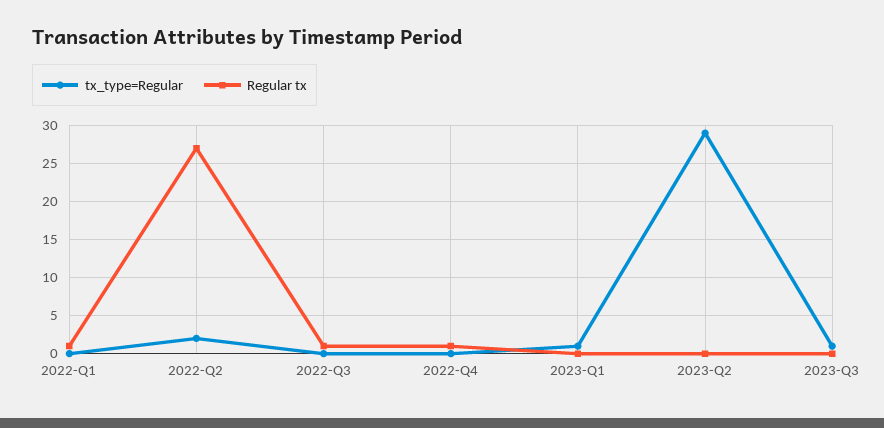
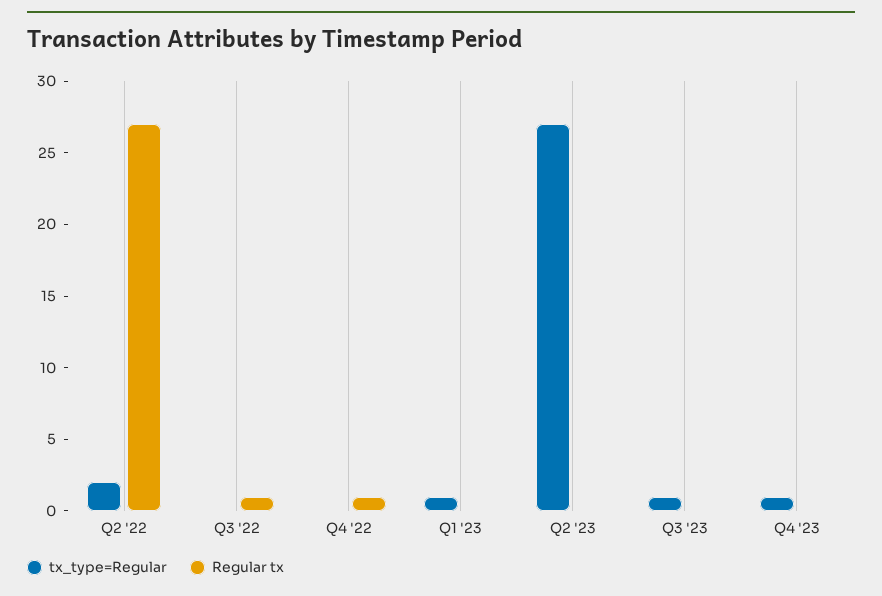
tx_type=Regular, 2022-Q1: 0 -> none
Regular tx, 2022-Q1: 1 -> none
tx_type=Regular, 2023-Q2: 29 -> 27
tx_type=Regular, Q4 '23: none -> 1
Regular tx, Q4 '23: none -> 0

